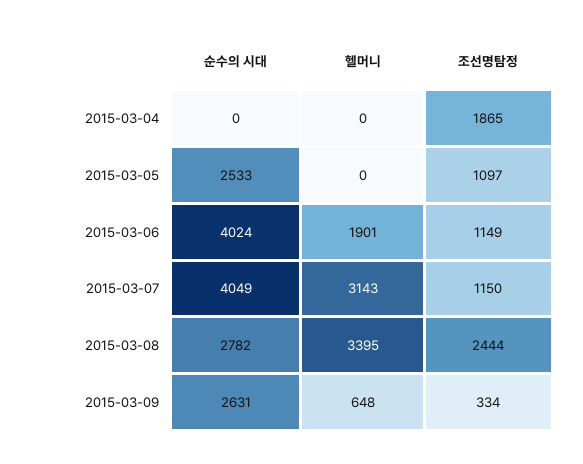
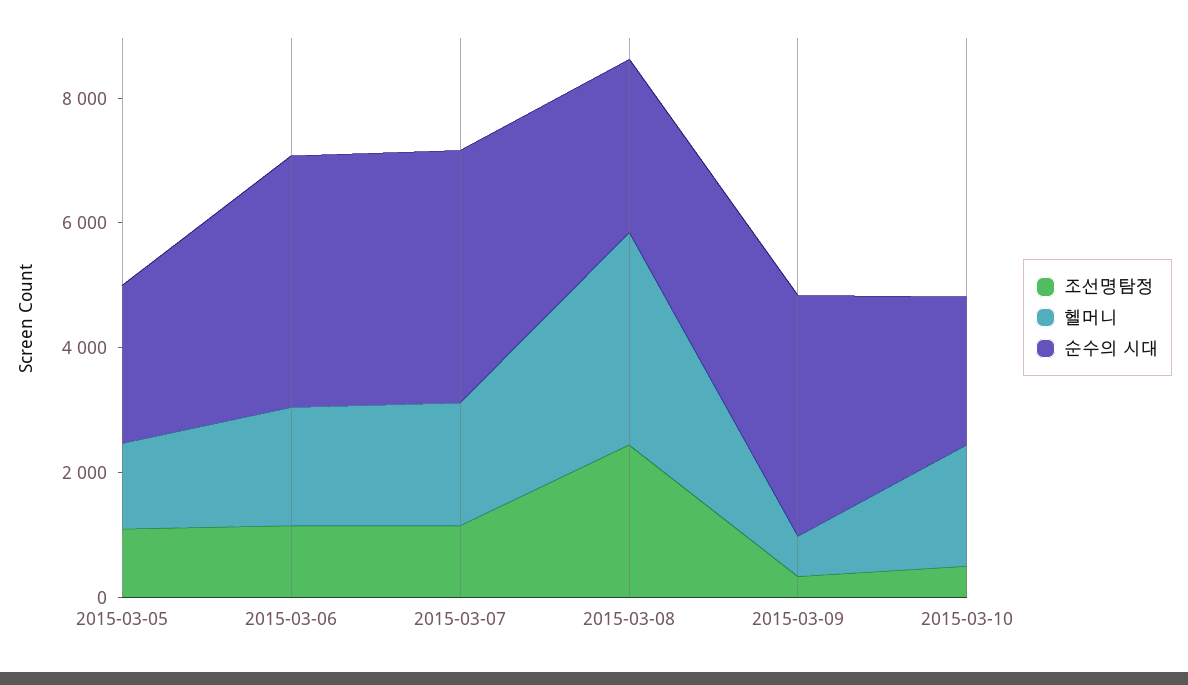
순수의 시대, 2015-03-04: 0 -> none
헬머니, 2015-03-04: 0 -> none
조선명탐정, 2015-03-04: 1865 -> none
헬머니, 2015-03-05: 0 -> 1500
헬머니, 2015-03-07: 3143 -> 2000
순수의 시대, 2015-03-09: 2631 -> 4000
조선명탐정, 2015-03-10: none -> 500
헬머니, 2015-03-10: none -> 2000
순수의 시대, 2015-03-10: none -> 2500

